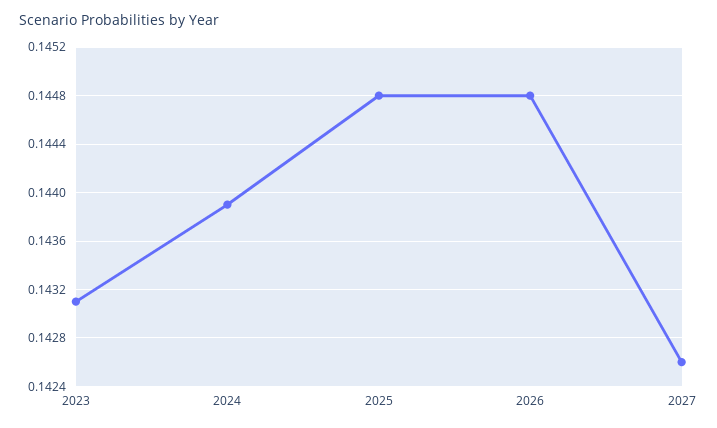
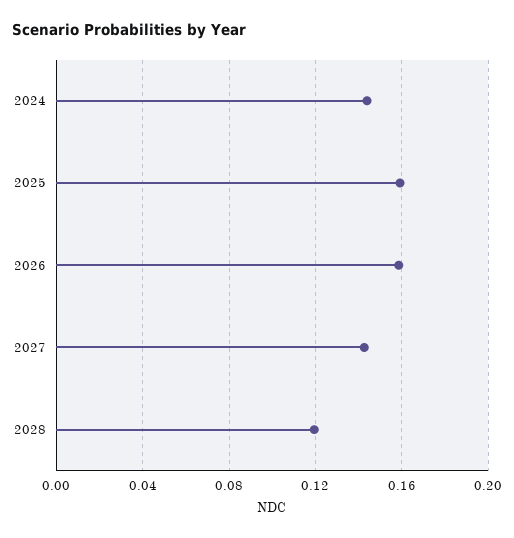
2023: 0.1431 -> none
2025: 0.1448 -> 0.16
2026: 0.1448 -> 0.16
2028: none -> 0.12

